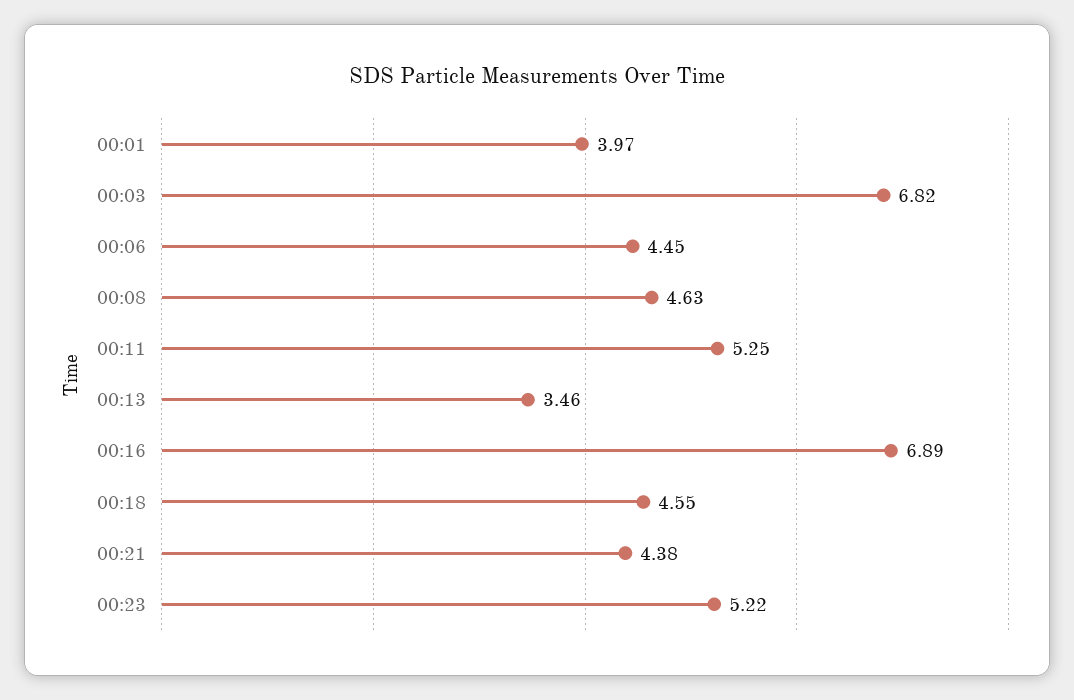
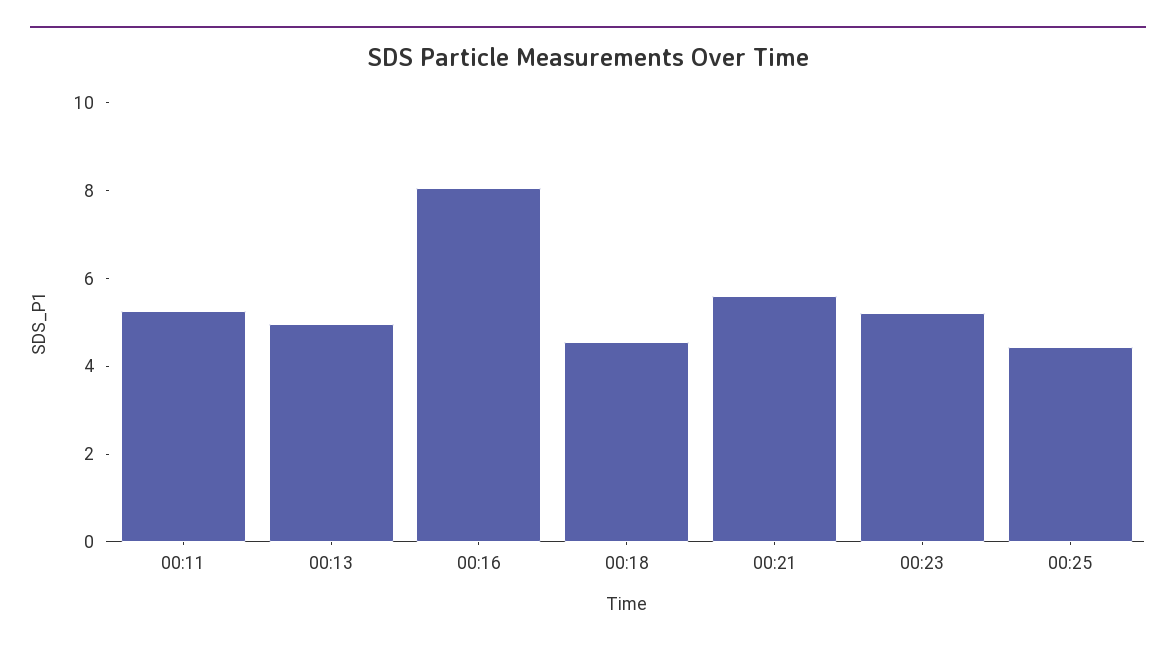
00:01: 3.97 -> none
00:03: 6.82 -> none
00:06: 4.45 -> none
00:08: 4.63 -> none
00:13: 3.46 -> 5
00:16: 6.89 -> 8
00:21: 4.38 -> 5.5
00:25: none -> 4.5

